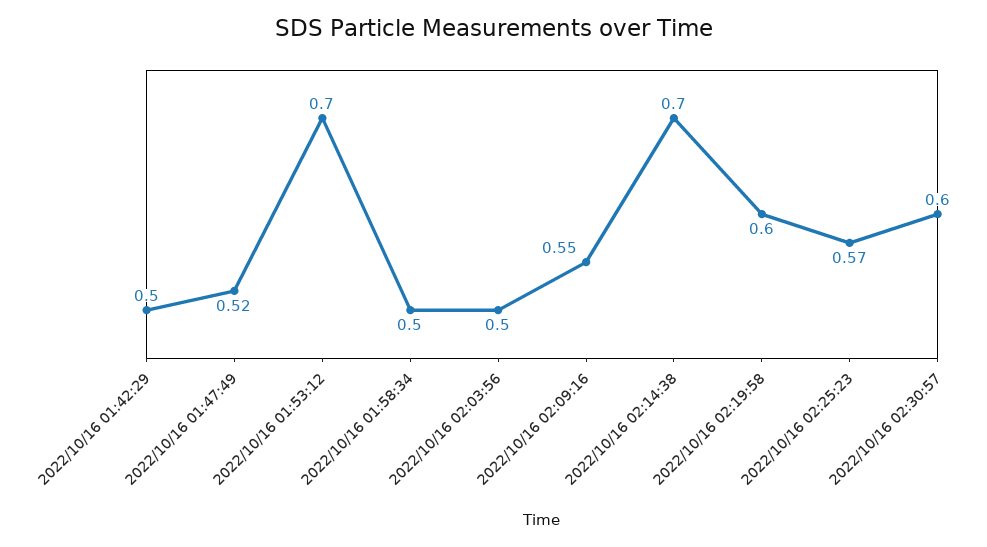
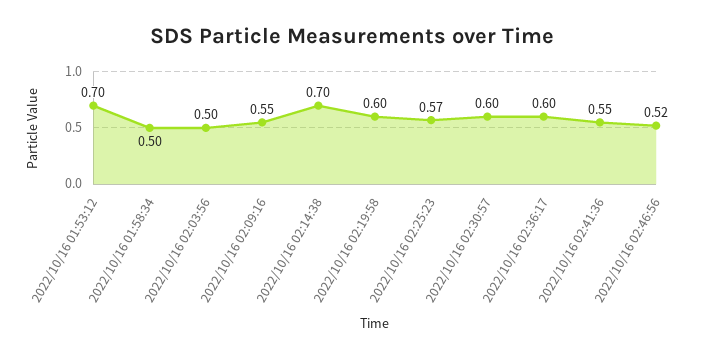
2022/10/16 01:42:29: 0.5 -> none
2022/10/16 01:47:49: 0.52 -> none
2022/10/16 02:36:17: none -> 0.6
2022/10/16 02:41:36: none -> 0.55
2022/10/16 02:46:56: none -> 0.52

